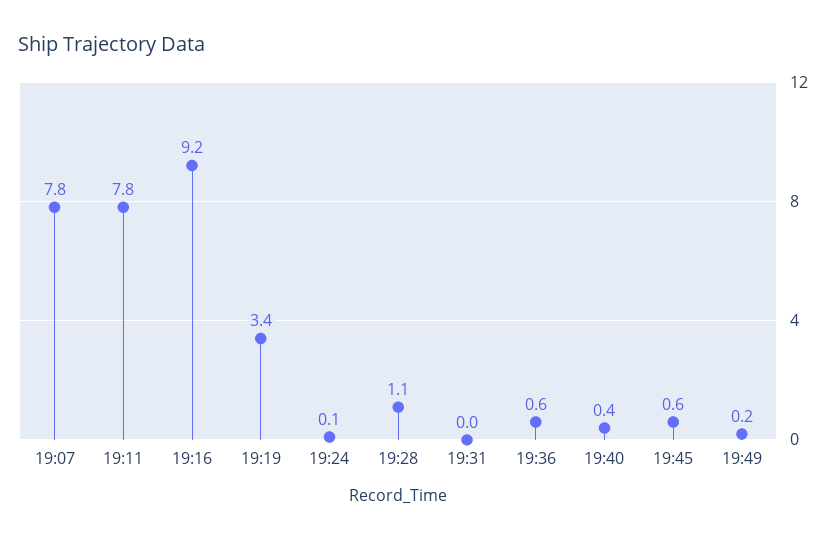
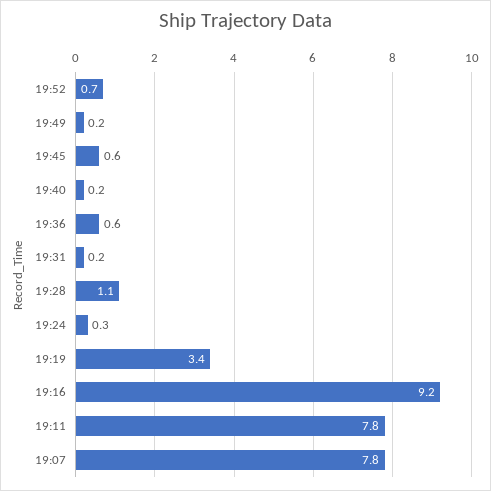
19:24: 0.1 -> 0.3
19:31: 0 -> 0.2
19:40: 0.4 -> 0.2
19:52: none -> 0.7

